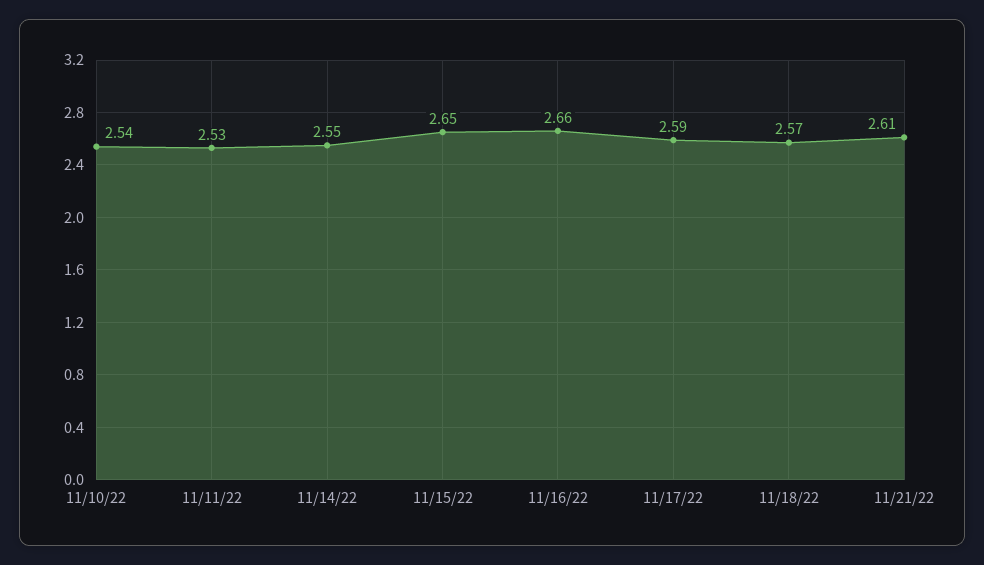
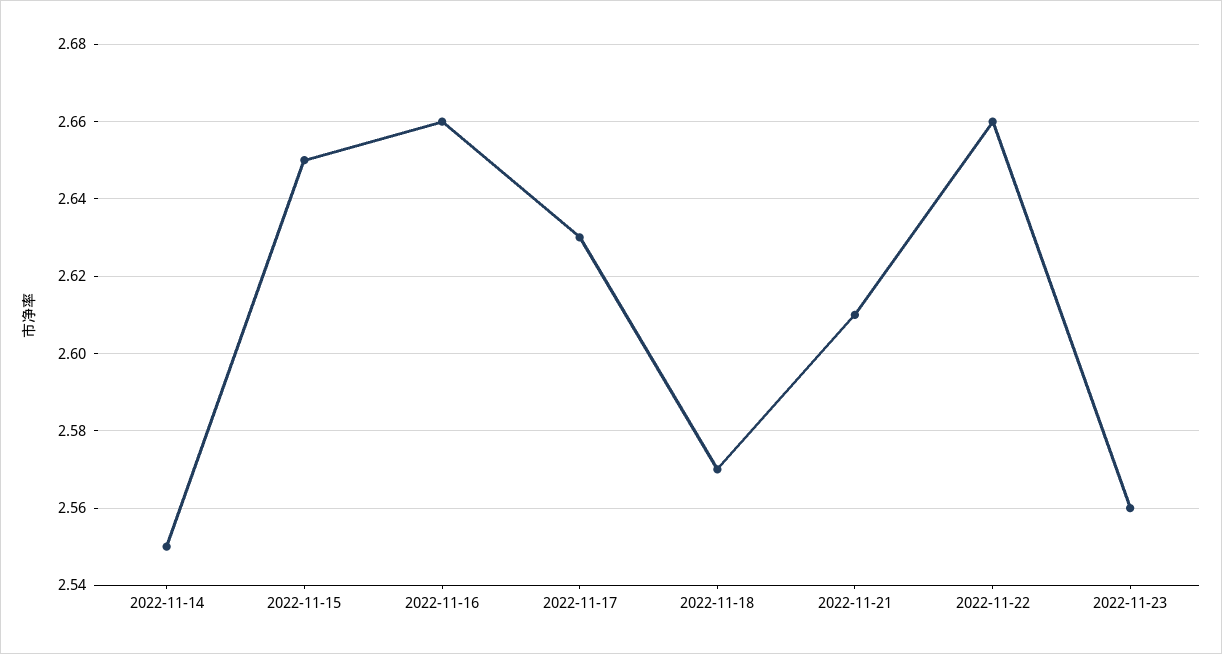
11/10/22: 2.54 -> none
11/11/22: 2.53 -> none
11/17/22: 2.59 -> 2.63
2022-11-22: none -> 2.66
2022-11-23: none -> 2.56

